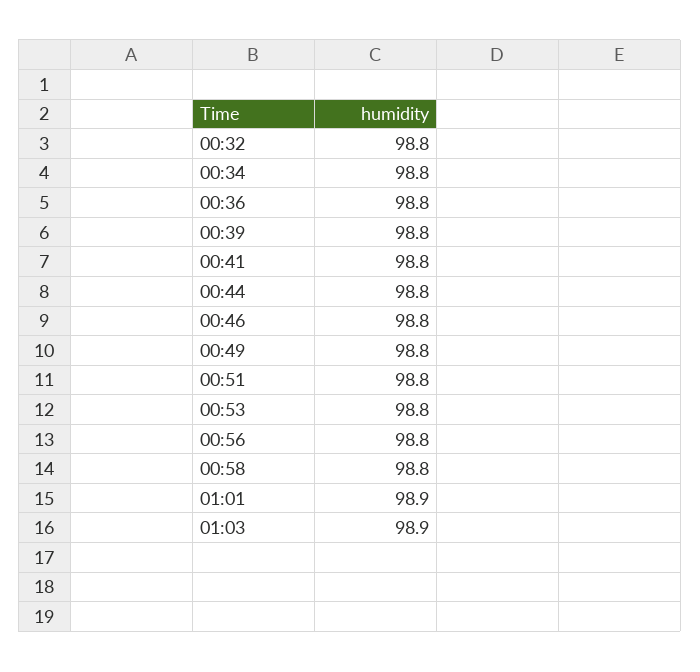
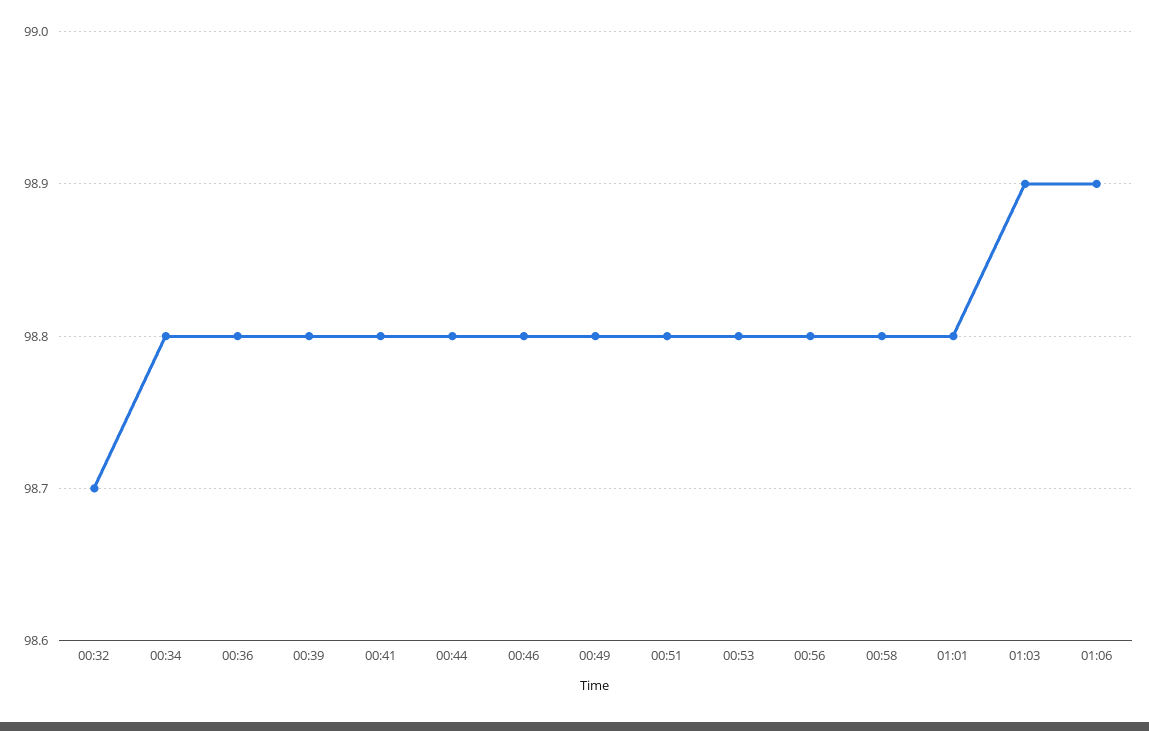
00:32: 98.8 -> 98.7
01:01: 98.9 -> 98.8
01:06: none -> 98.9

